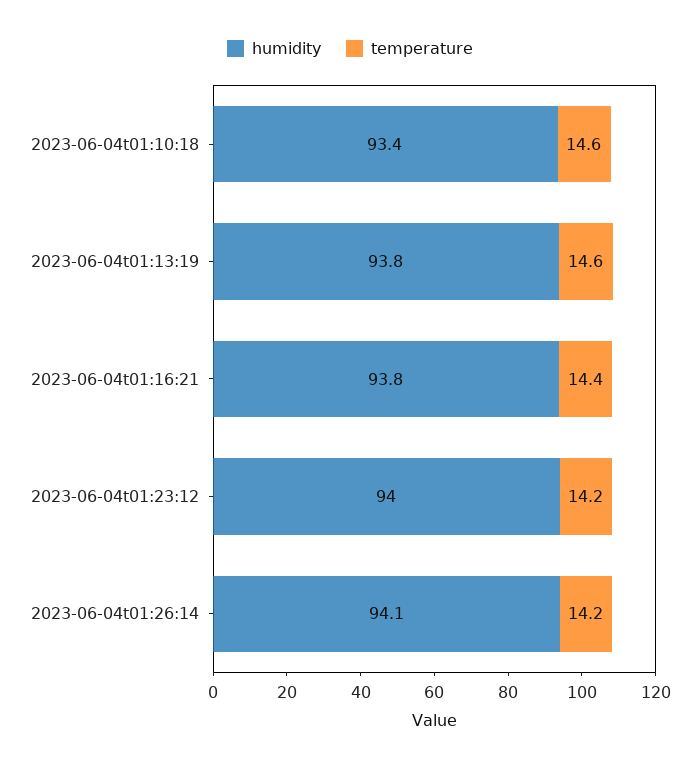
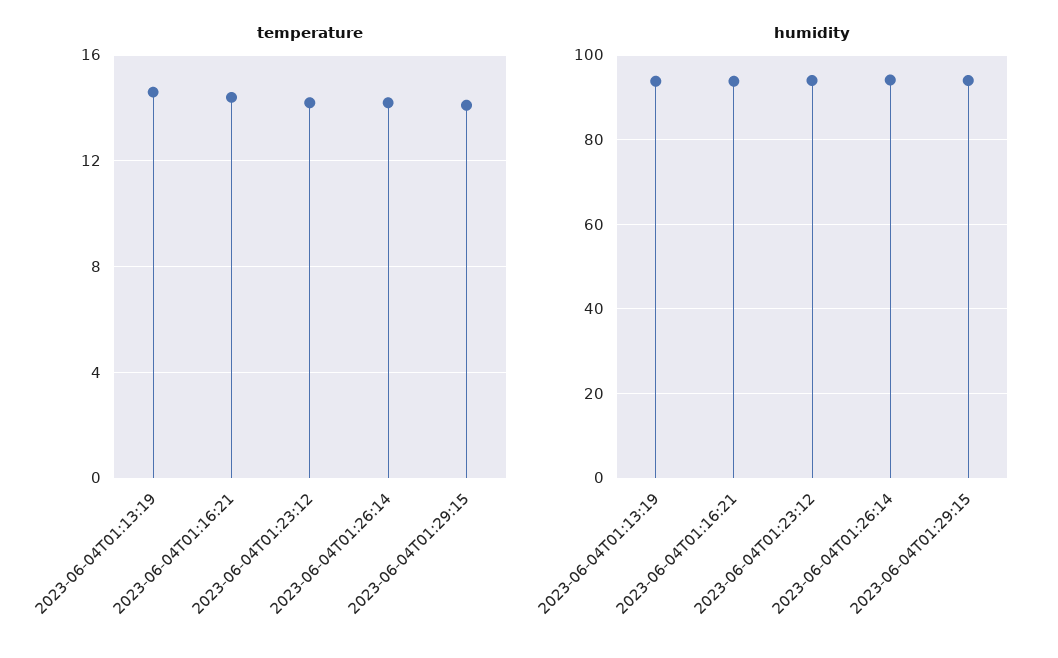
humidity, 2023-06-04t01:10:18: 93.4 -> none
temperature, 2023-06-04t01:10:18: 14.6 -> none
temperature, 2023-06-04T01:29:15: none -> 14
humidity, 2023-06-04T01:29:15: none -> 94

